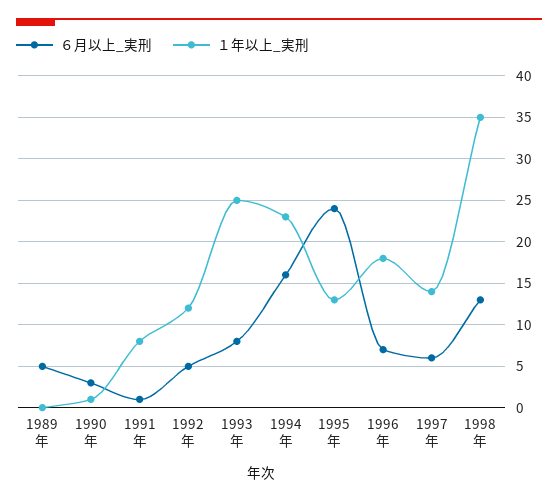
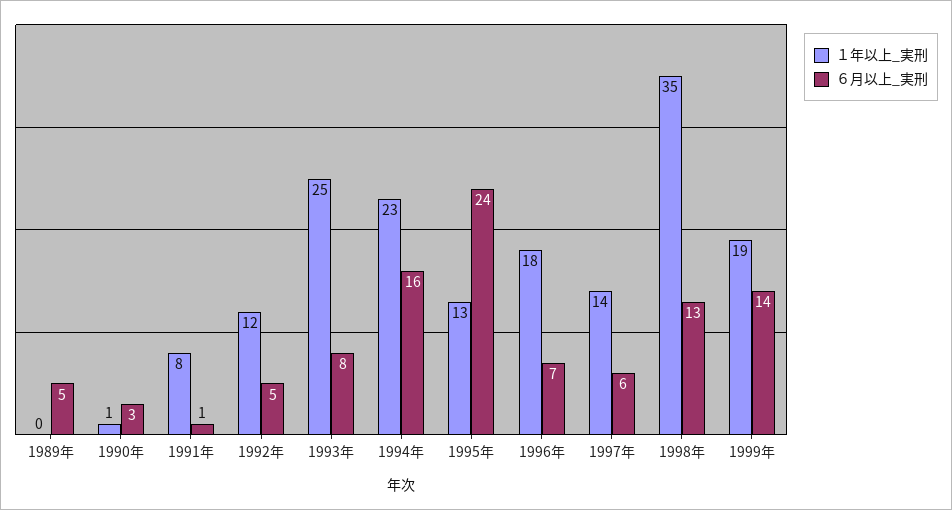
１年以上_実刑, 1999年: none -> 19
６月以上_実刑, 1999年: none -> 14

